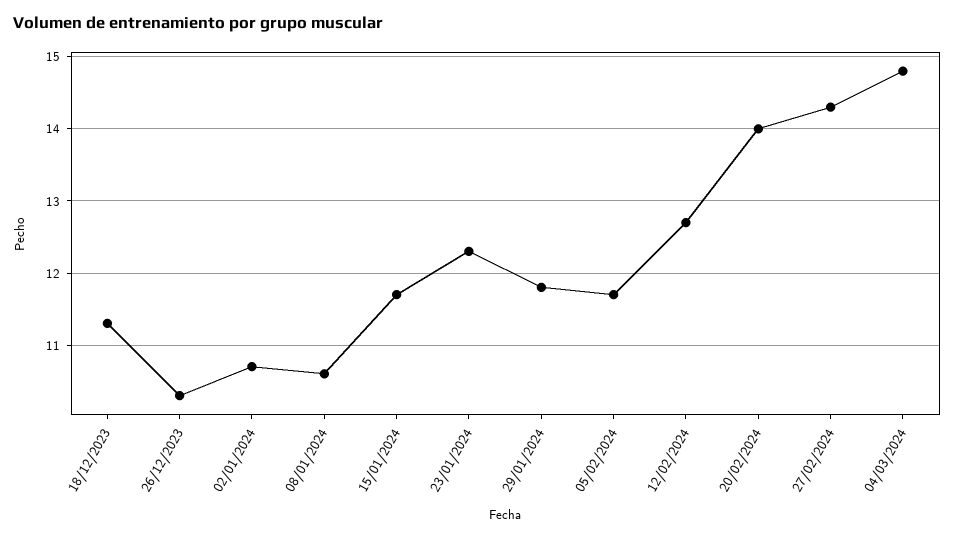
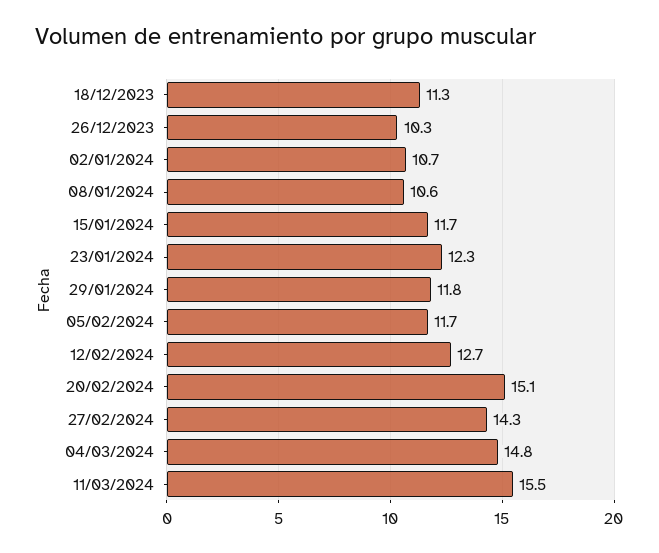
20/02/2024: 14 -> 15.1
11/03/2024: none -> 15.5

